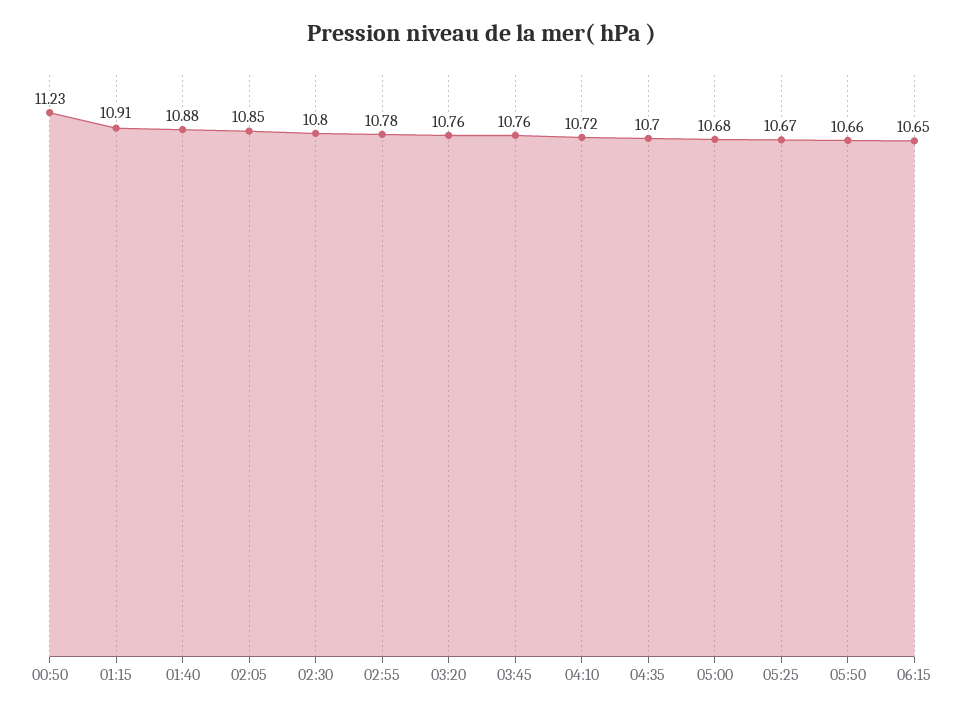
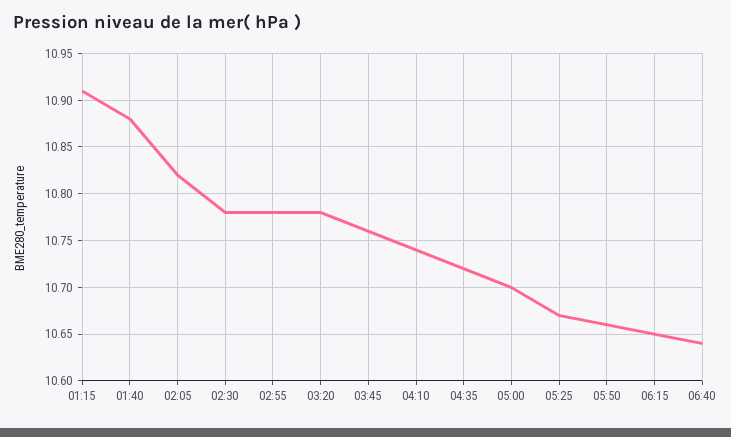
00:50: 11.23 -> none
02:05: 10.85 -> 10.82
02:30: 10.8 -> 10.78
03:20: 10.76 -> 10.78
04:10: 10.72 -> 10.74
04:35: 10.7 -> 10.72
05:00: 10.68 -> 10.7
06:40: none -> 10.64

